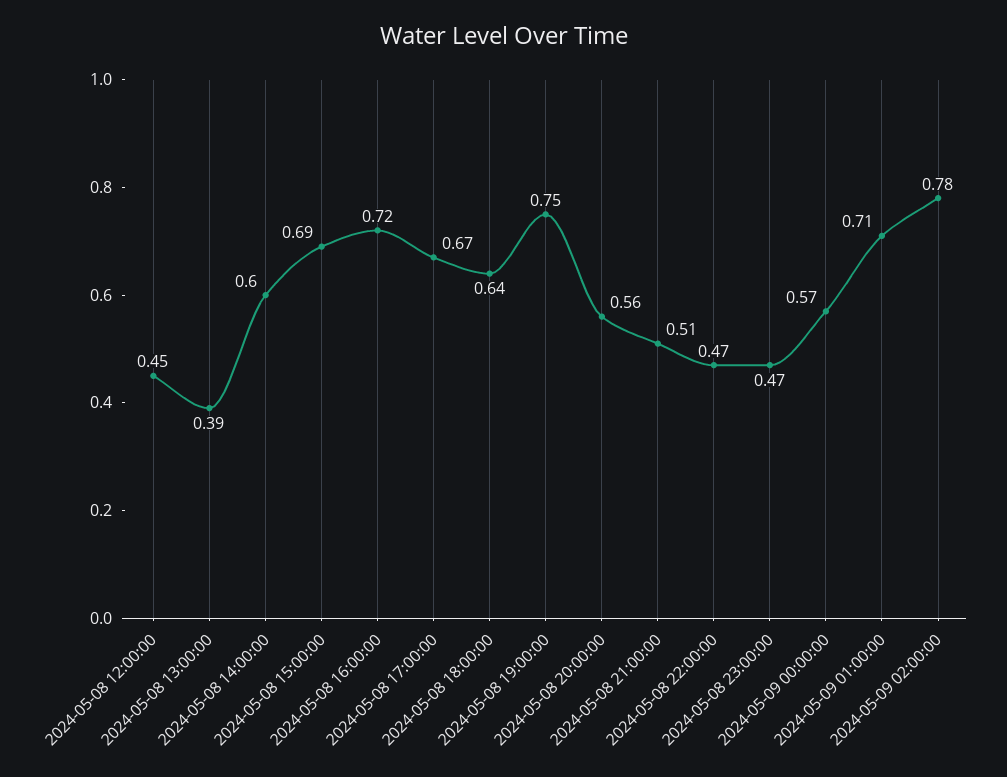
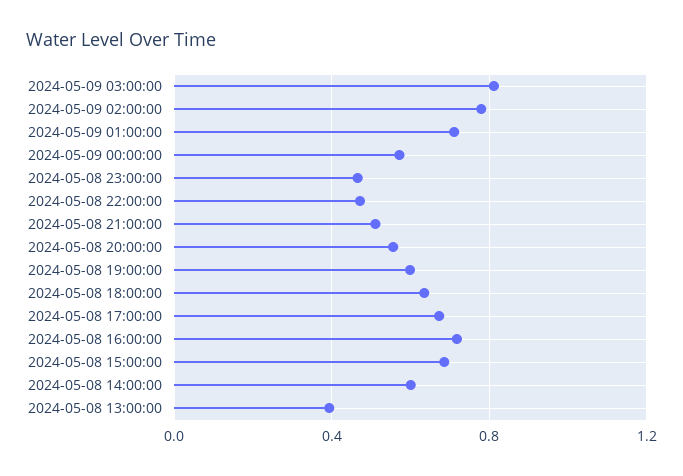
2024-05-08 12:00:00: 0.45 -> none
2024-05-08 19:00:00: 0.75 -> 0.6
2024-05-09 03:00:00: none -> 0.8

